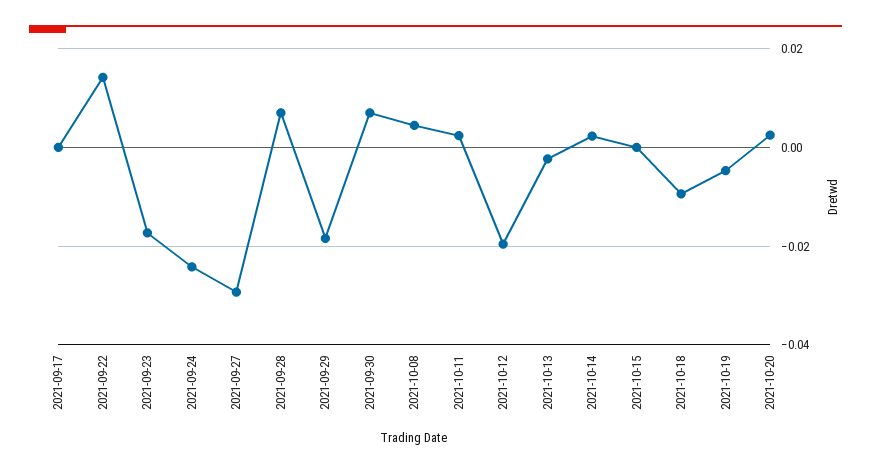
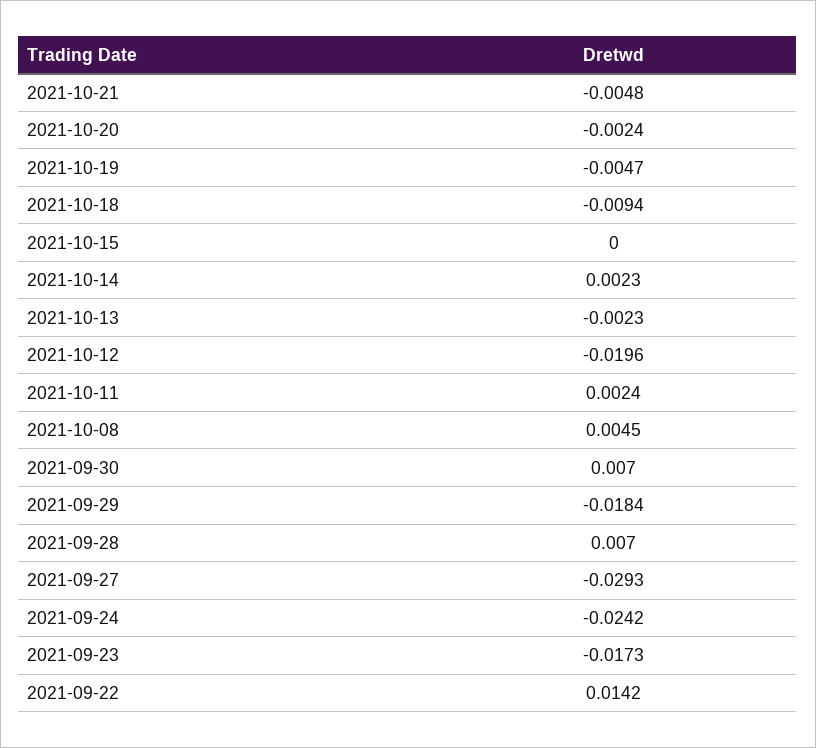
2021-09-17: 0 -> none
2021-10-20: 0.002 -> -0.0024
2021-10-21: none -> -0.0048

